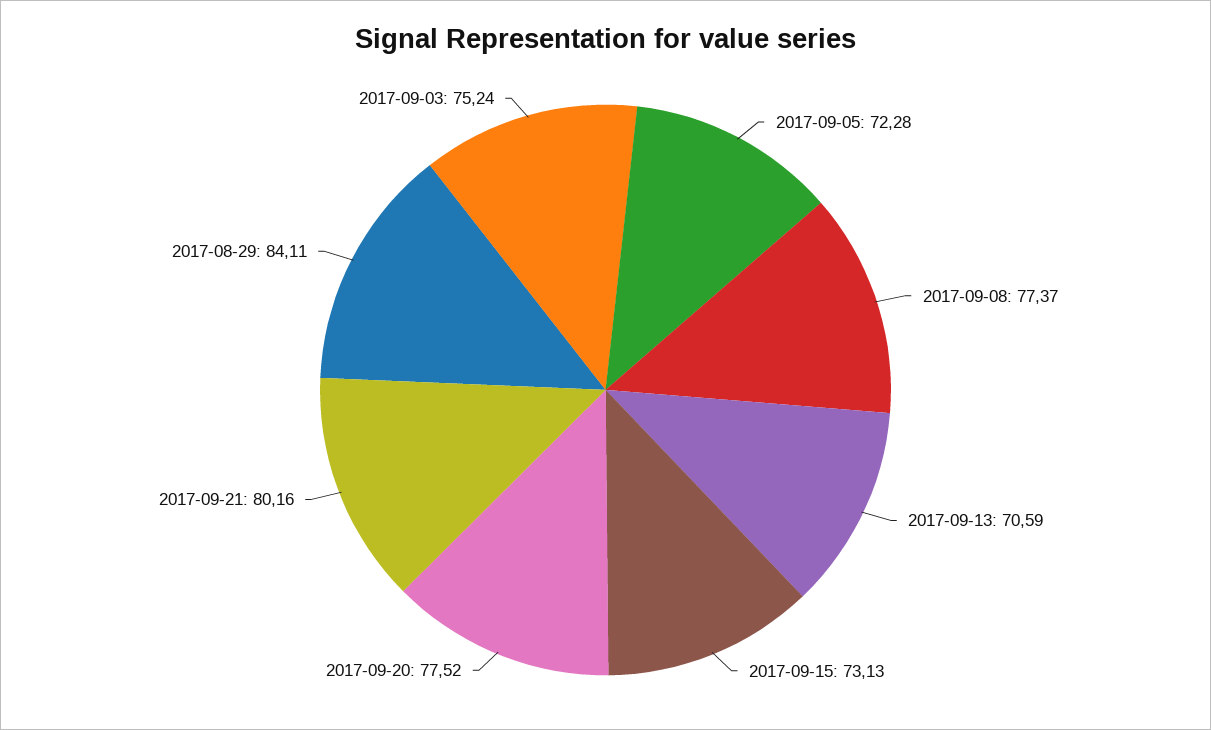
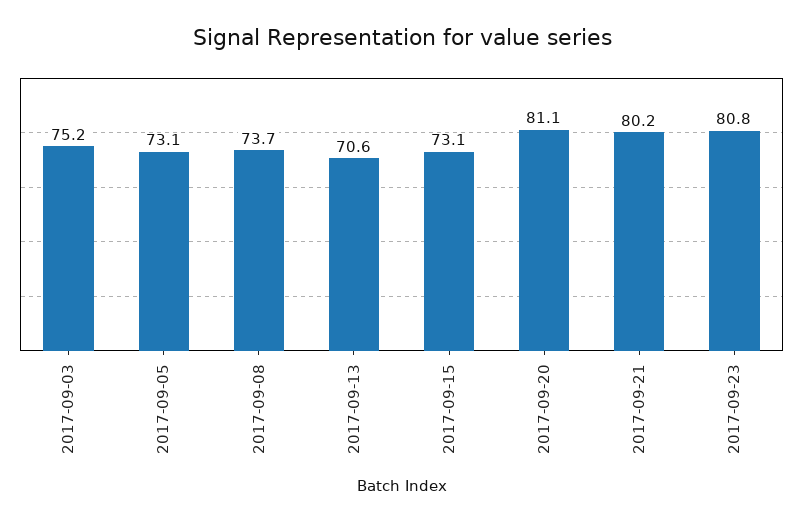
2017-09-05: 72.28 -> 73.1
2017-09-08: 77.37 -> 73.7
2017-09-20: 77.52 -> 81.1
2017-08-29: 84.11 -> none
2017-09-23: none -> 80.8

